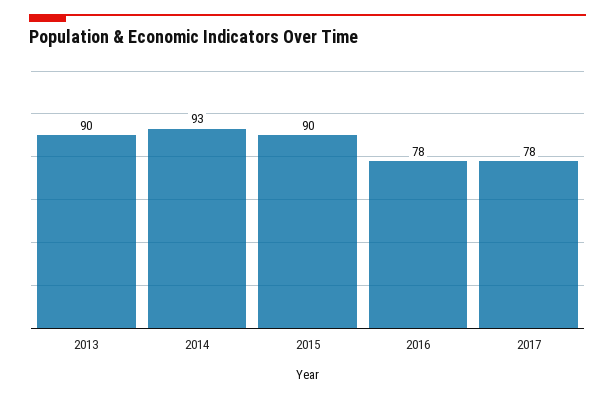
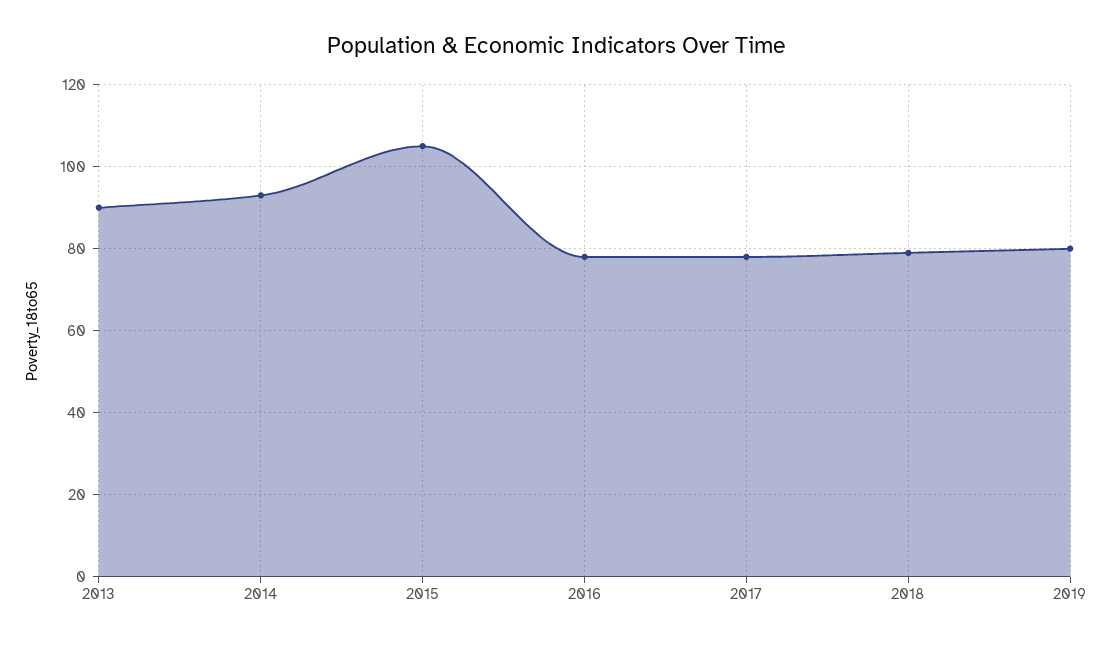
2015: 90 -> 105
2018: none -> 80
2019: none -> 80

